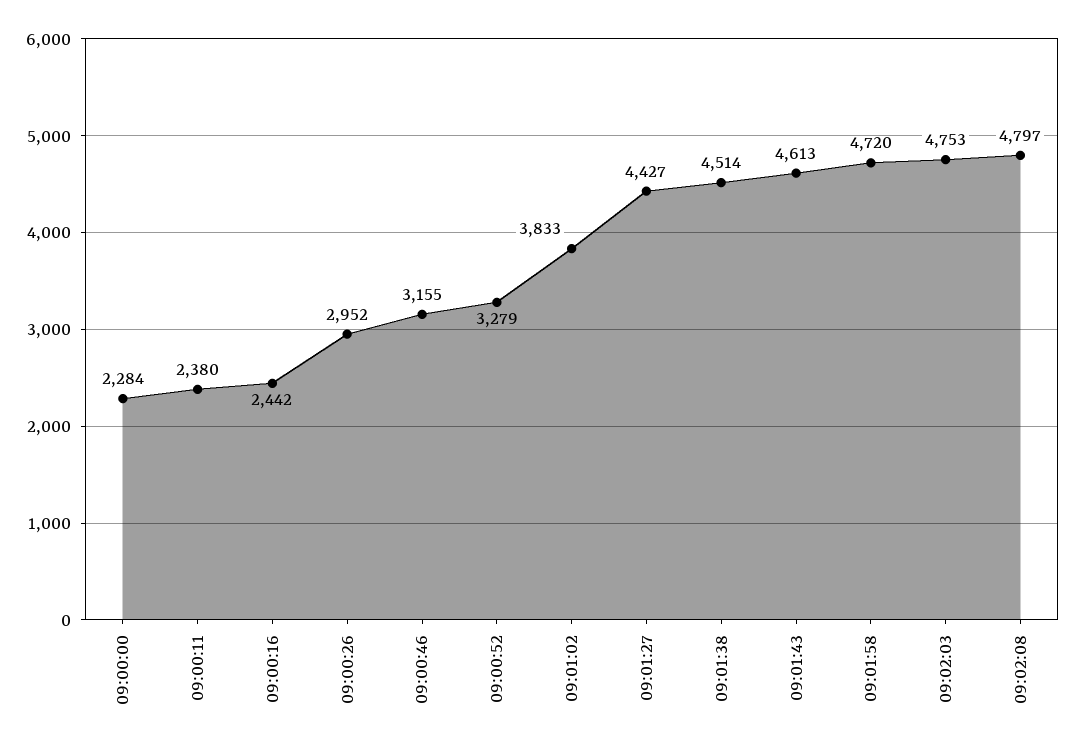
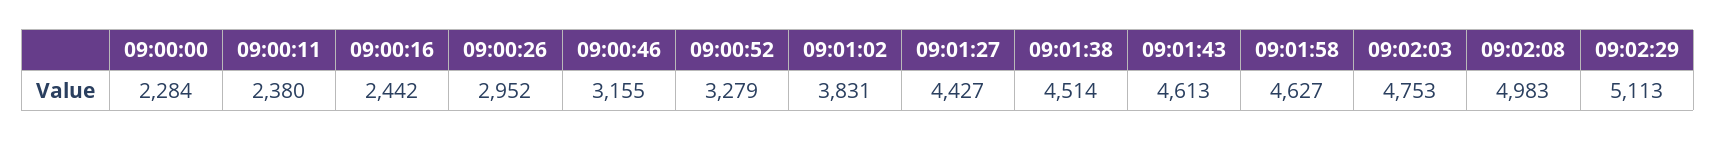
09:01:02: 3833 -> 3831
09:01:58: 4720 -> 4627
09:02:08: 4797 -> 4983
09:02:29: none -> 5113

